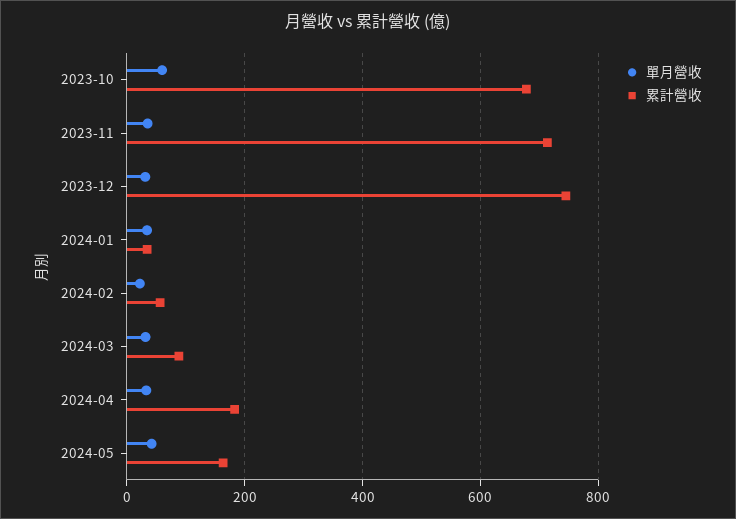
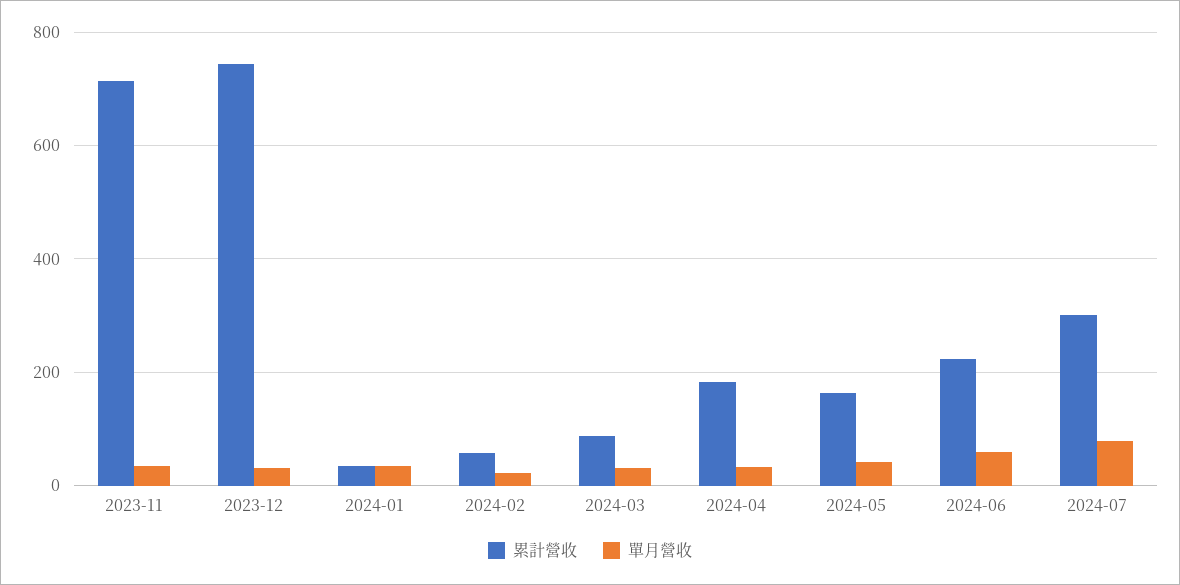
單月營收, 2023-10: 60 -> none
累計營收, 2023-10: 680 -> none
累計營收, 2024-06: none -> 220
單月營收, 2024-06: none -> 60
累計營收, 2024-07: none -> 300
單月營收, 2024-07: none -> 80

